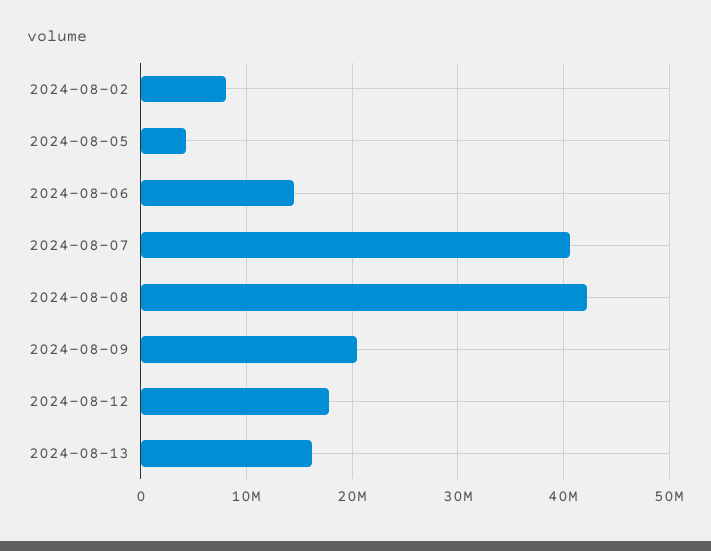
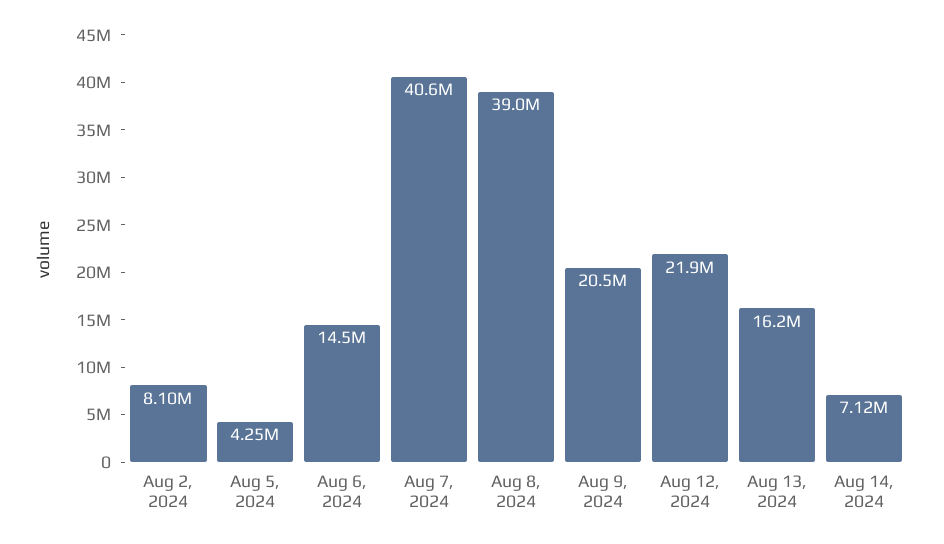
2024-08-08: 42000000 -> 39000000
2024-08-12: 18000000 -> 21900000
Aug 14, 2024: none -> 7120000

